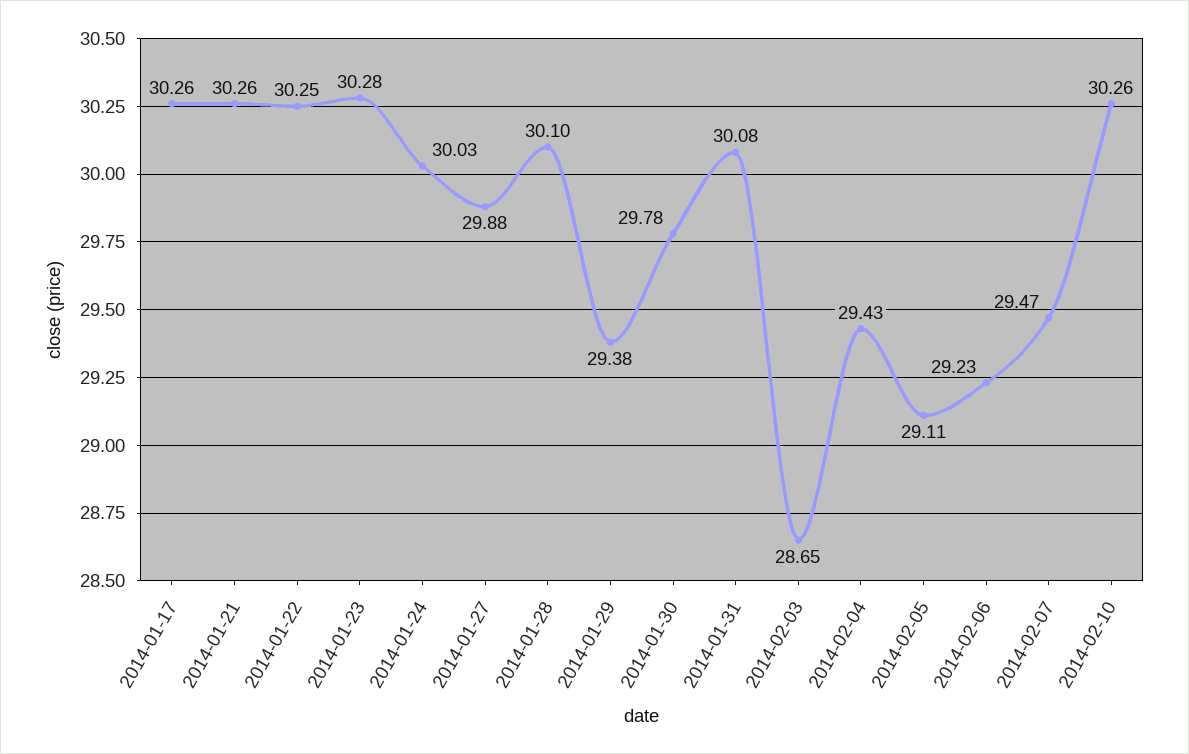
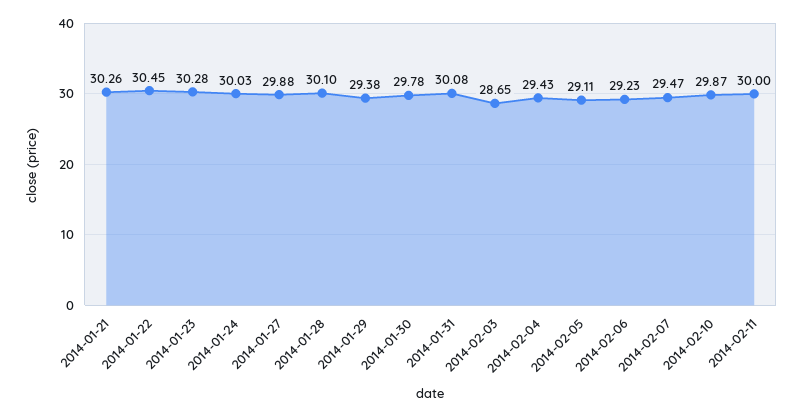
2014-01-17: 30.26 -> none
2014-01-22: 30.25 -> 30.45
2014-02-10: 30.26 -> 29.87
2014-02-11: none -> 30

